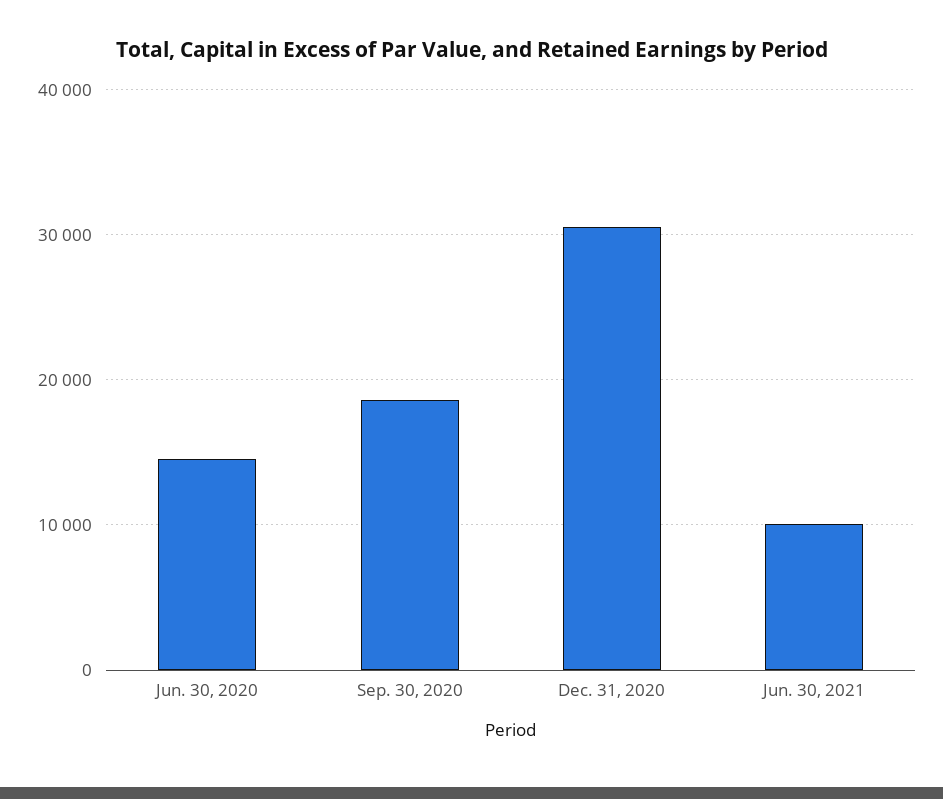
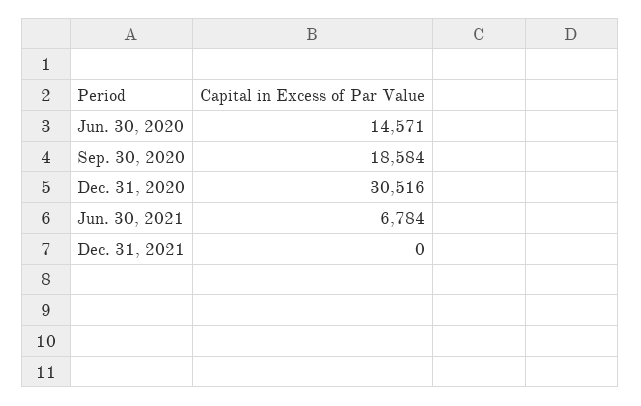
Jun. 30, 2021: 10000 -> 6784
Dec. 31, 2021: none -> 0

